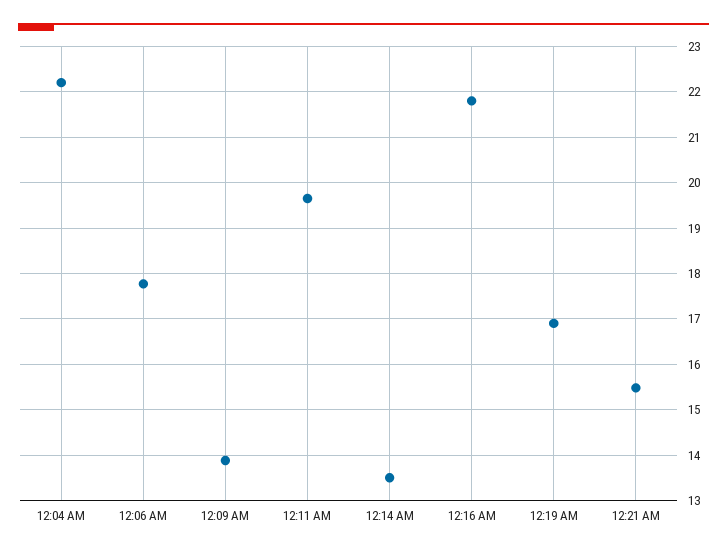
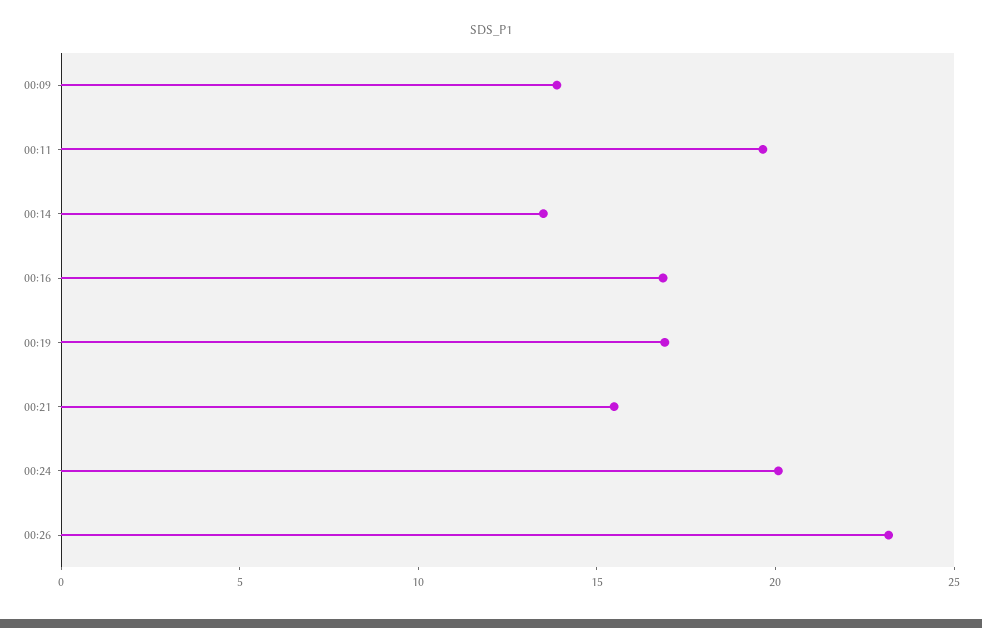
12:04 AM: 22.2 -> none
12:06 AM: 17.8 -> none
12:16 AM: 21.8 -> 17
00:24: none -> 20
00:26: none -> 23

